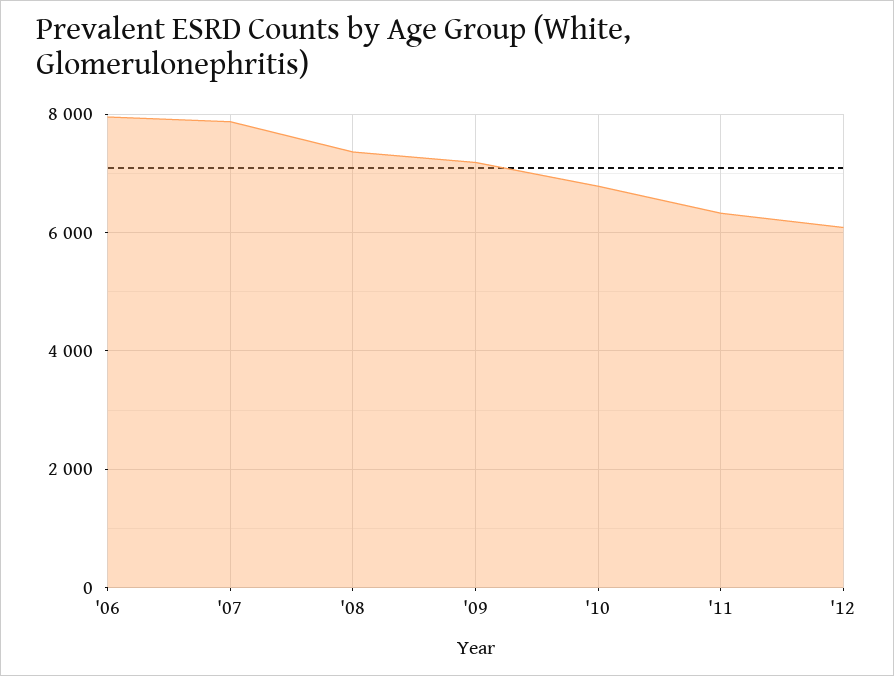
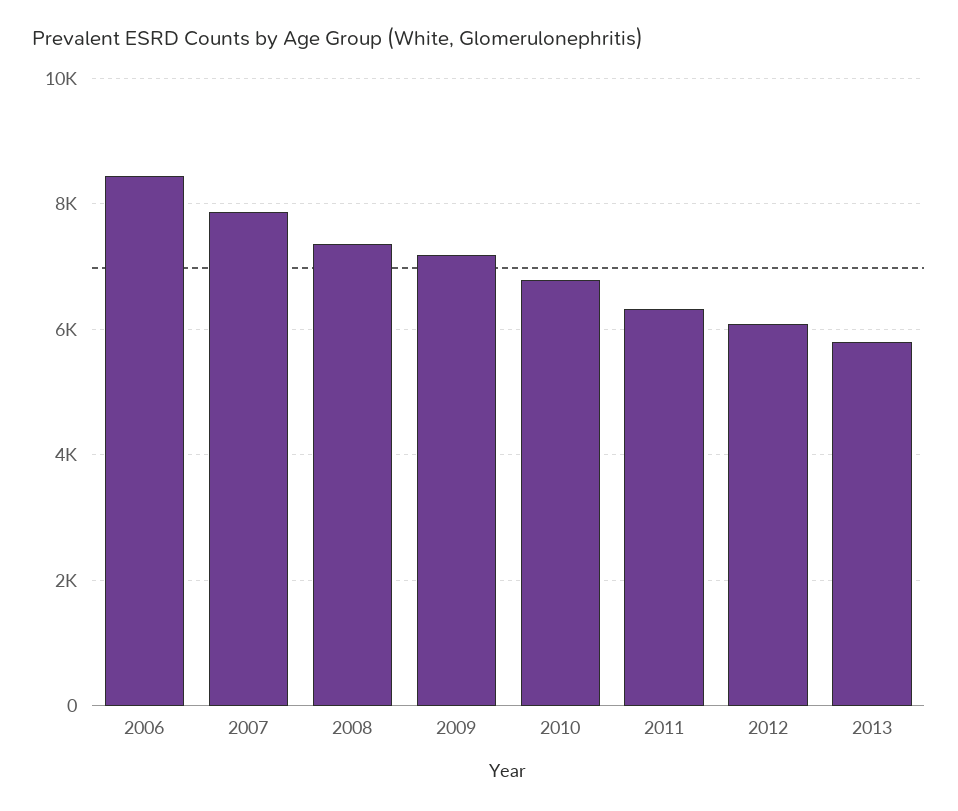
'06: 8000 -> 8400
2013: none -> 5800

